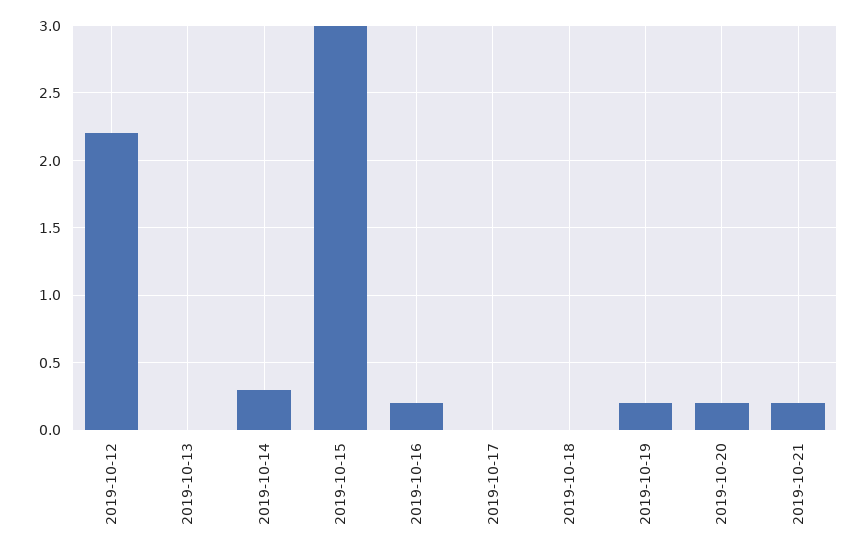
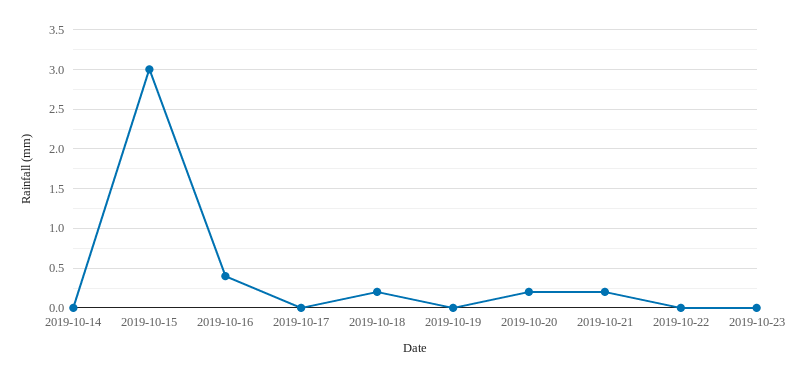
2019-10-12: 2.2 -> none
2019-10-13: 0 -> none
2019-10-14: 0.3 -> 0
2019-10-16: 0.2 -> 0.4
2019-10-18: 0 -> 0.2
2019-10-19: 0.2 -> 0
2019-10-22: none -> 0
2019-10-23: none -> 0

